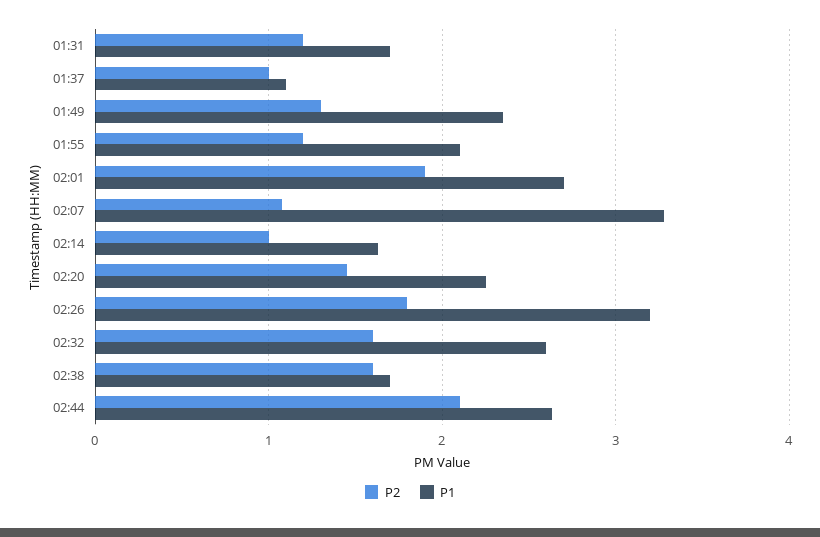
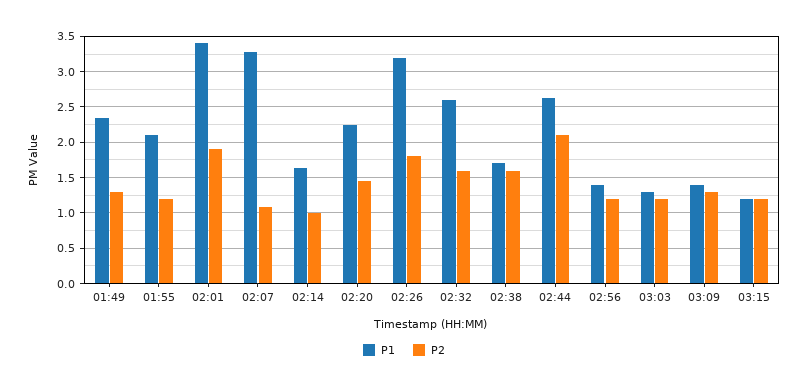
P2, 01:31: 1.2 -> none
P1, 01:31: 1.7 -> none
P2, 01:37: 1 -> none
P1, 01:37: 1.1 -> none
P1, 02:01: 2.7 -> 3.4
P1, 02:56: none -> 1.4
P2, 02:56: none -> 1.2
P1, 03:03: none -> 1.3
P2, 03:03: none -> 1.2
P1, 03:09: none -> 1.4
P2, 03:09: none -> 1.3
P1, 03:15: none -> 1.2
P2, 03:15: none -> 1.2

